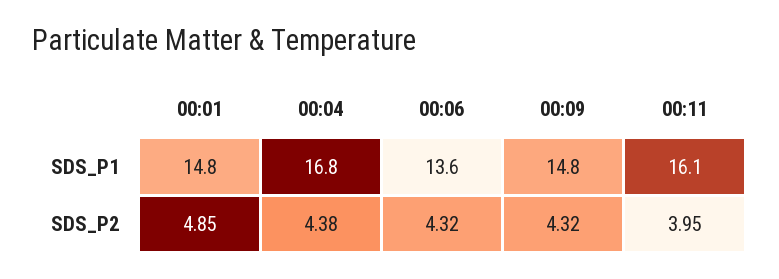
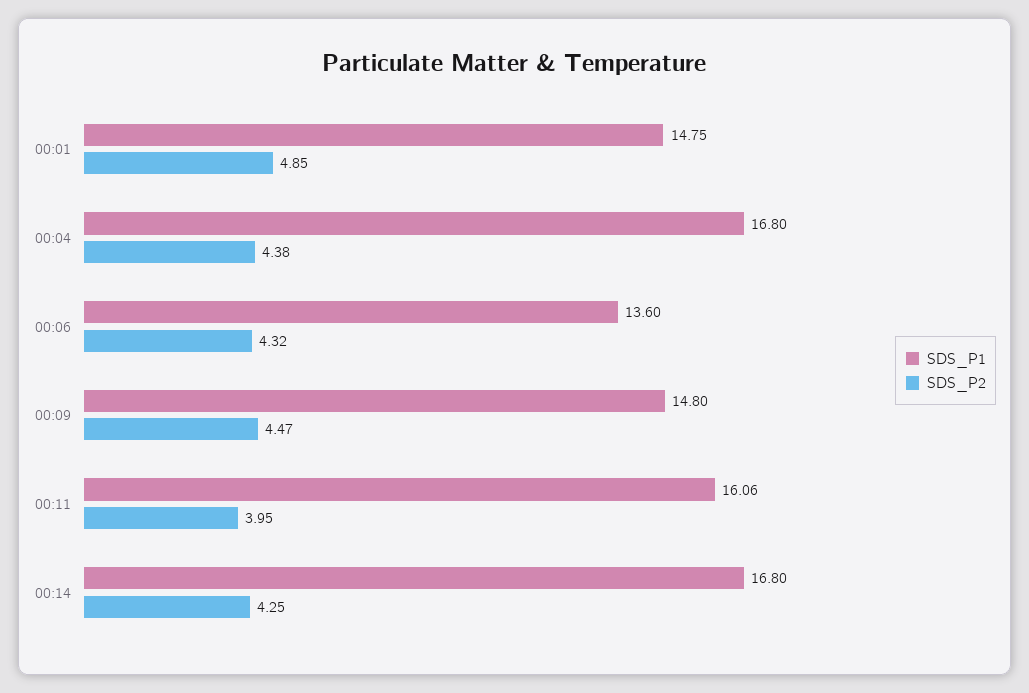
SDS_P2, 00:09: 4.32 -> 4.47
SDS_P1, 00:14: none -> 16.8
SDS_P2, 00:14: none -> 4.25

